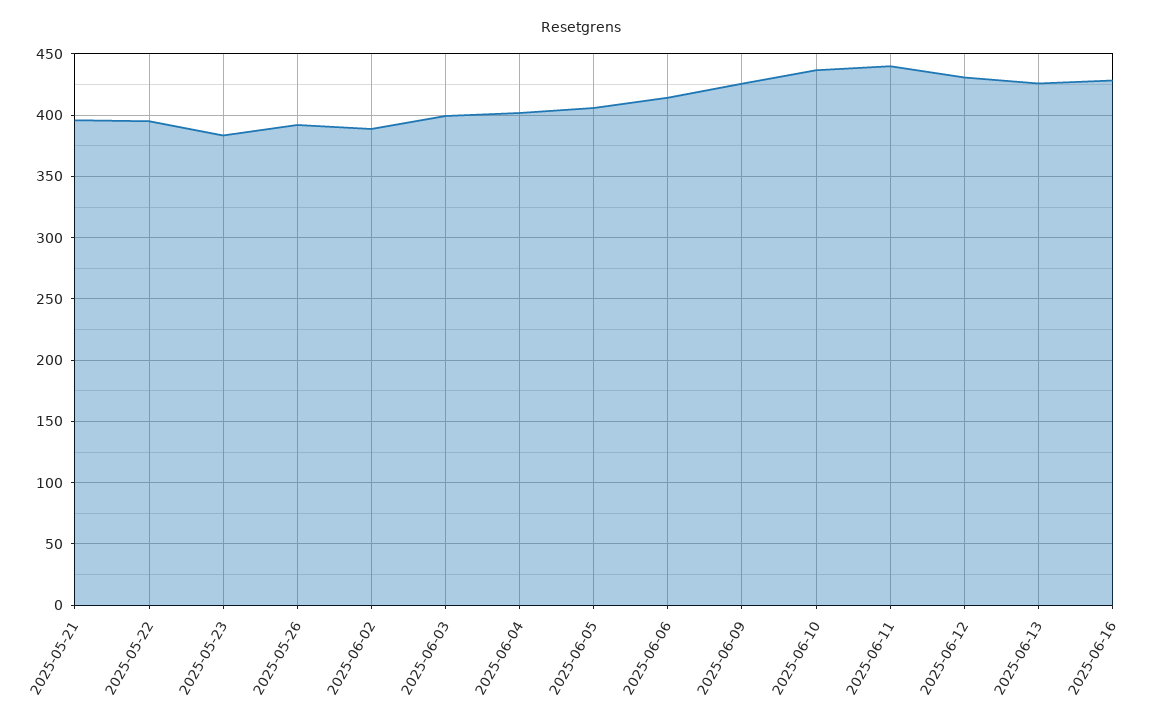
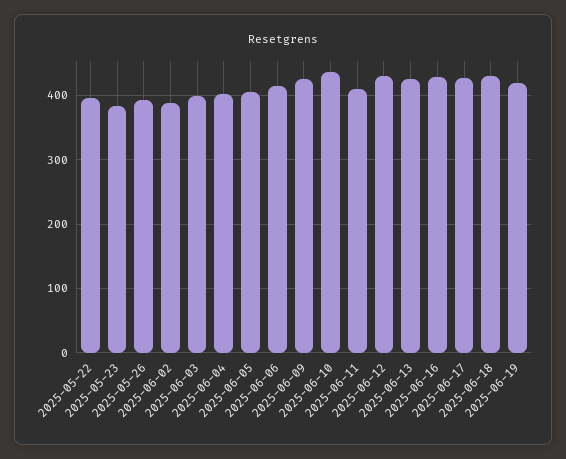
2025-05-21: 395 -> none
2025-06-11: 440 -> 410
2025-06-17: none -> 430
2025-06-18: none -> 430
2025-06-19: none -> 420

